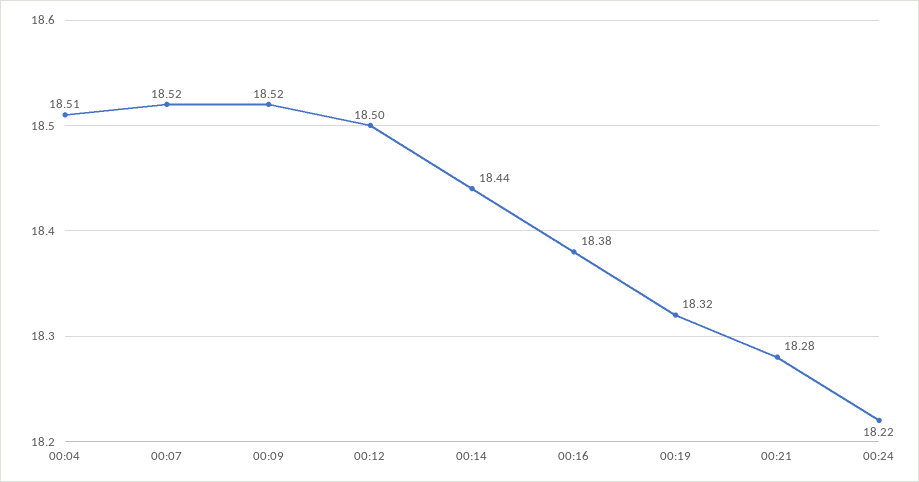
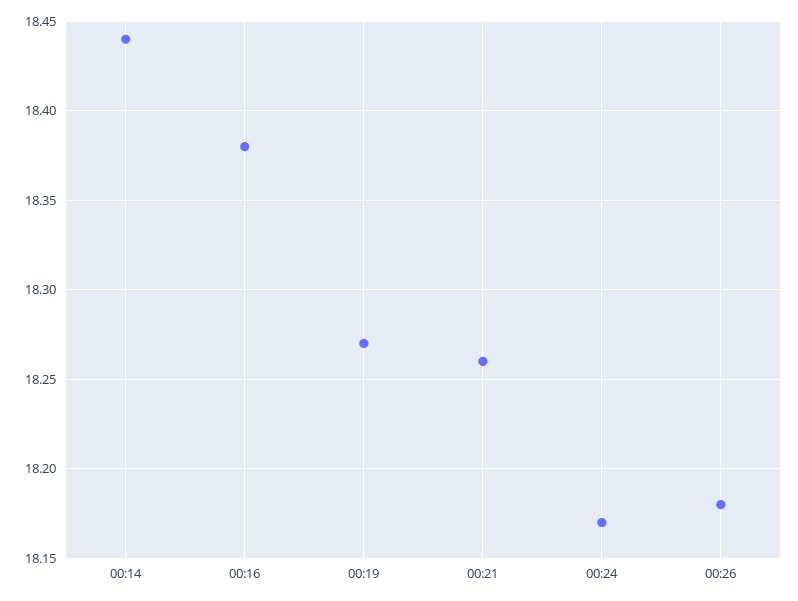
00:04: 18.51 -> none
00:07: 18.52 -> none
00:09: 18.52 -> none
00:12: 18.5 -> none
00:19: 18.32 -> 18.27
00:21: 18.28 -> 18.26
00:24: 18.22 -> 18.17
00:26: none -> 18.18

